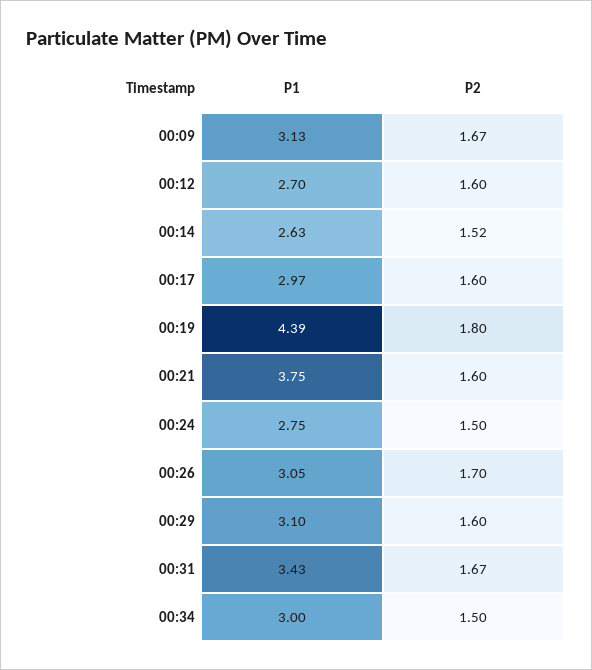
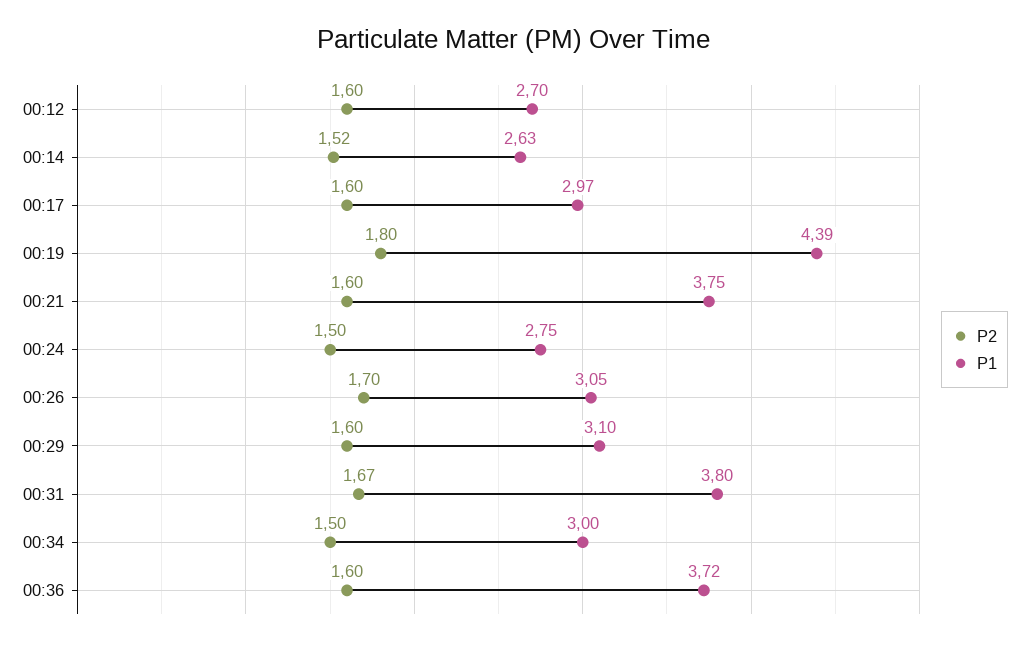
P1, 00:09: 3.13 -> none
P2, 00:09: 1.67 -> none
P1, 00:31: 3.43 -> 3.8
P2, 00:36: none -> 1.6
P1, 00:36: none -> 3.72

